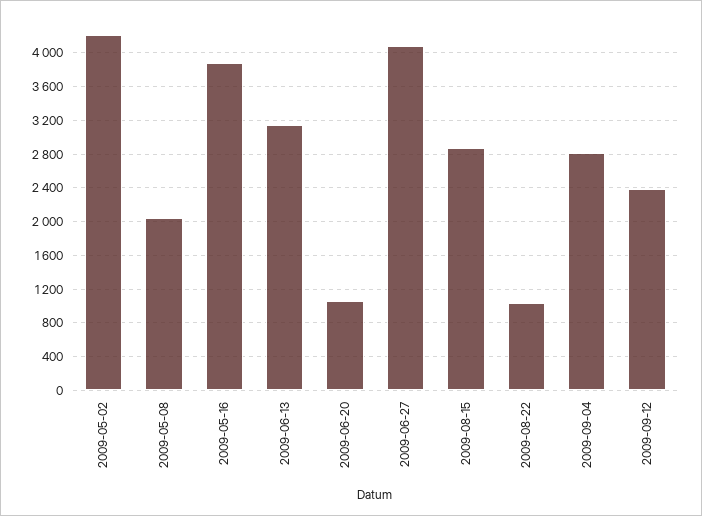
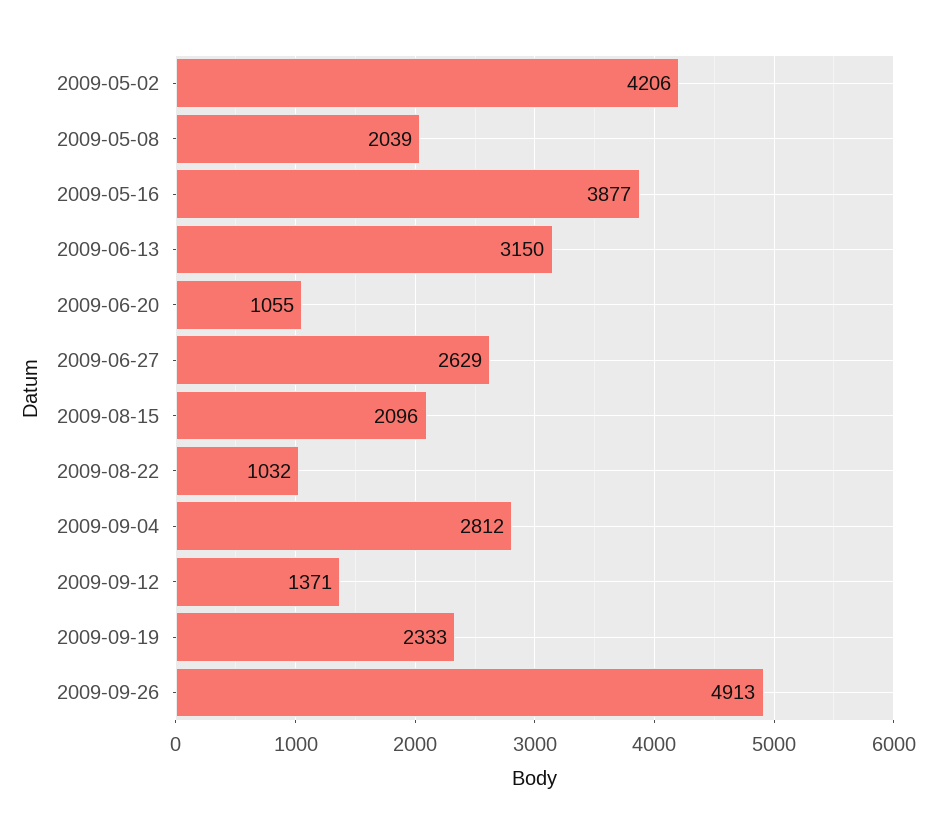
2009-06-27: 4100 -> 2629
2009-08-15: 2900 -> 2096
2009-09-12: 2400 -> 1371
2009-09-19: none -> 2333
2009-09-26: none -> 4913

